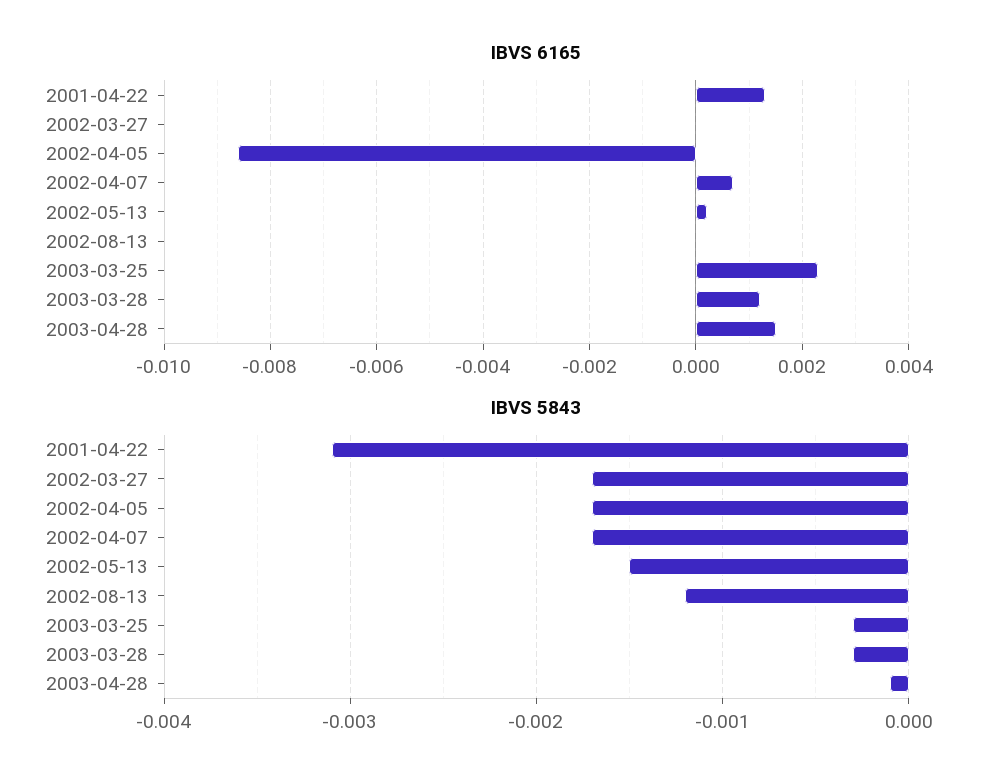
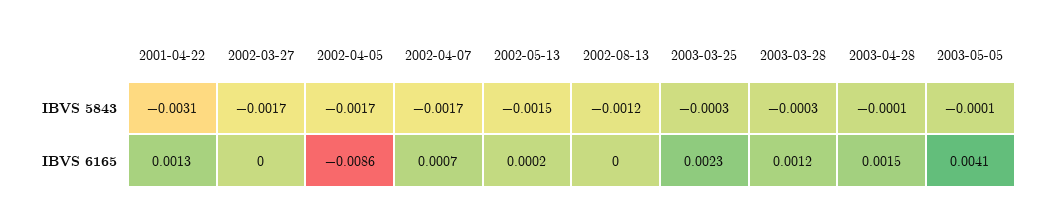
IBVS 5843, 2003-05-05: none -> -0.0001
IBVS 6165, 2003-05-05: none -> 0.0041

